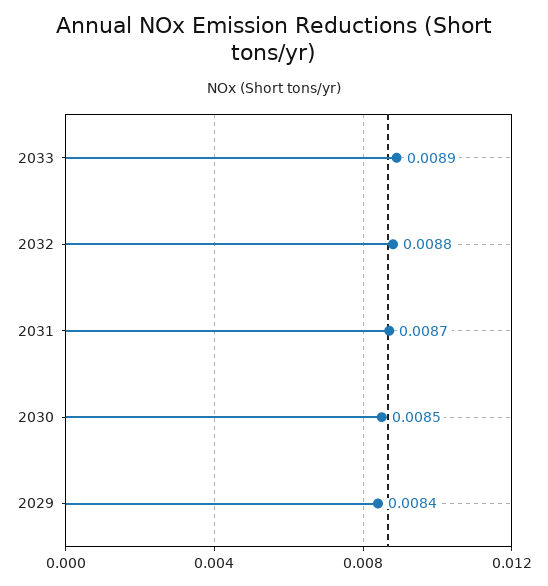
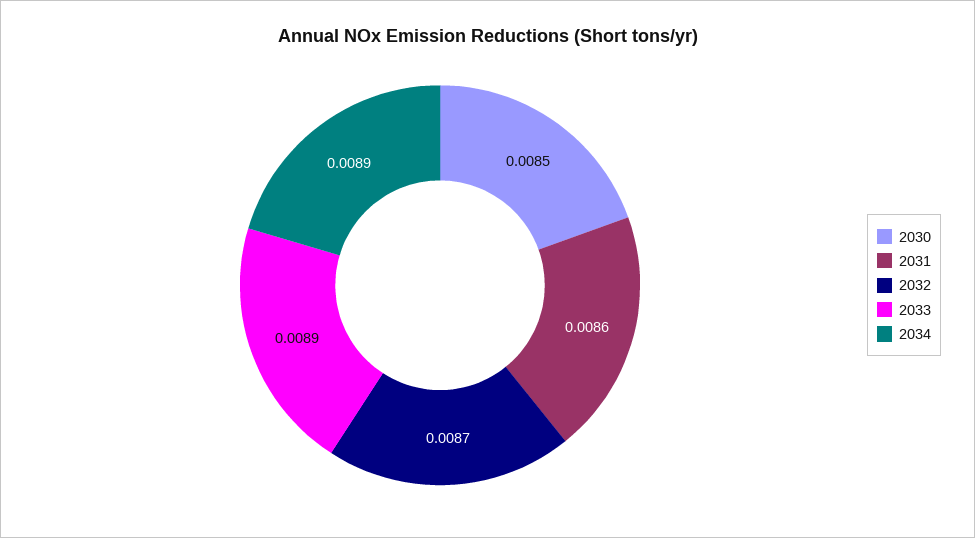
2032: 0.0088 -> 0.0087
2031: 0.0087 -> 0.0086
2029: 0.0084 -> none
2034: none -> 0.0089

